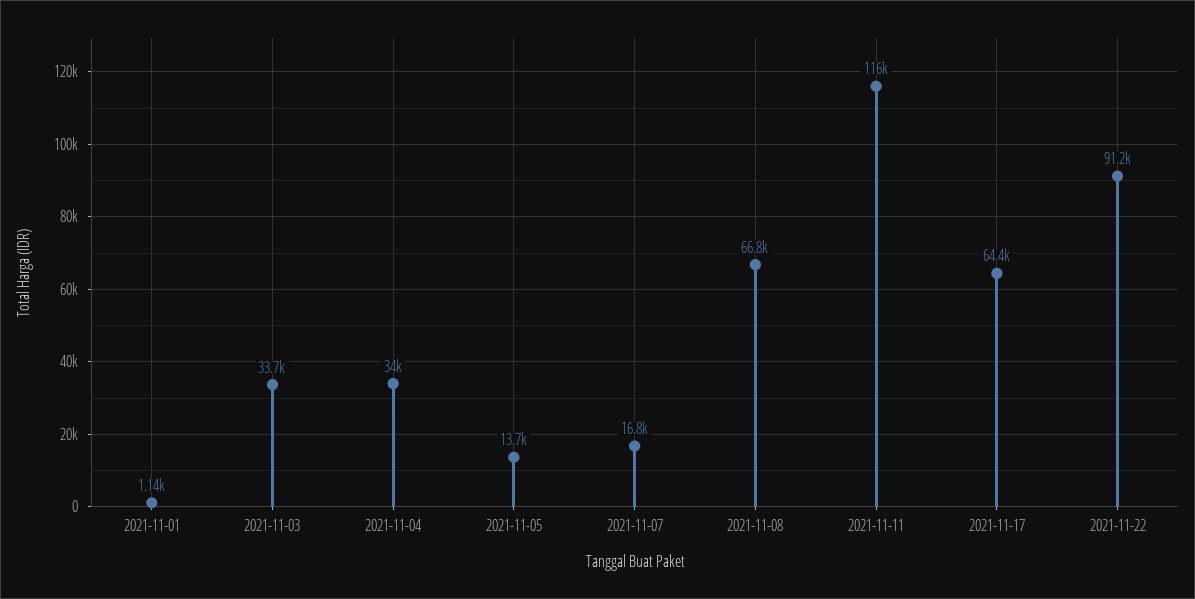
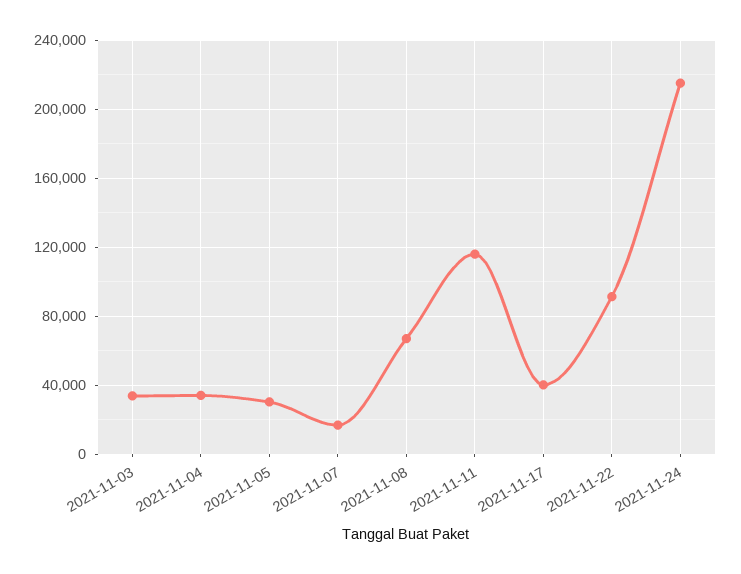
2021-11-01: 1140 -> none
2021-11-05: 13700 -> 30000
2021-11-17: 64400 -> 40000
2021-11-24: none -> 215000

